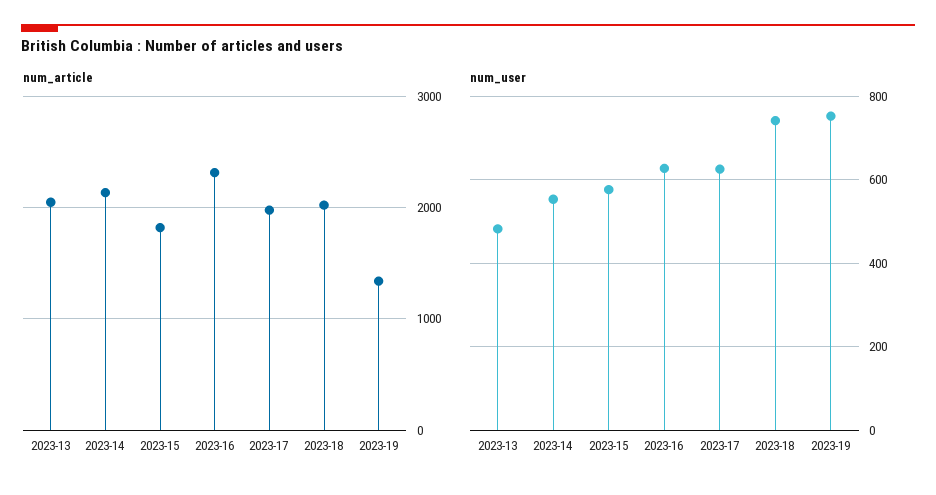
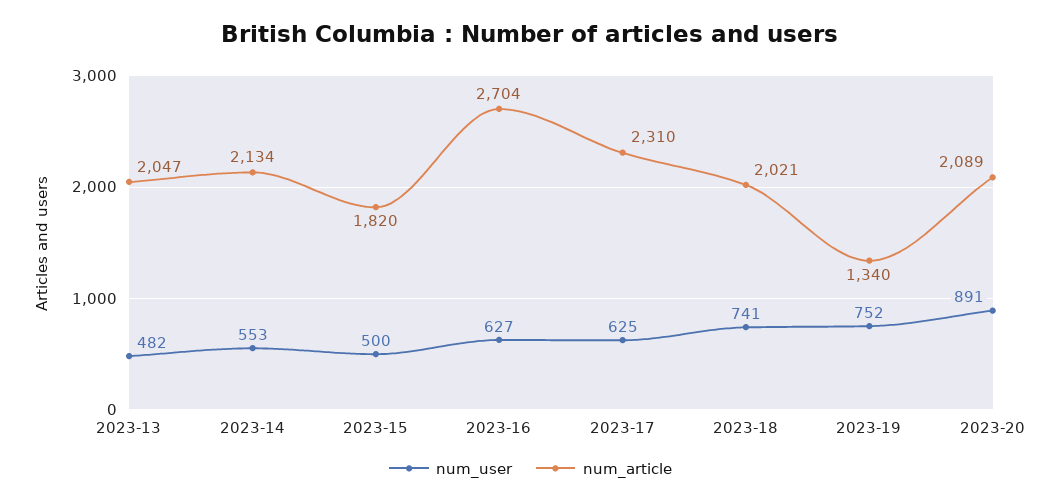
num_article, 2023-16: 2300 -> 2704
num_article, 2023-17: 2000 -> 2310
num_user, 2023-15: 580 -> 500
num_user, 2023-20: none -> 891
num_article, 2023-20: none -> 2089

